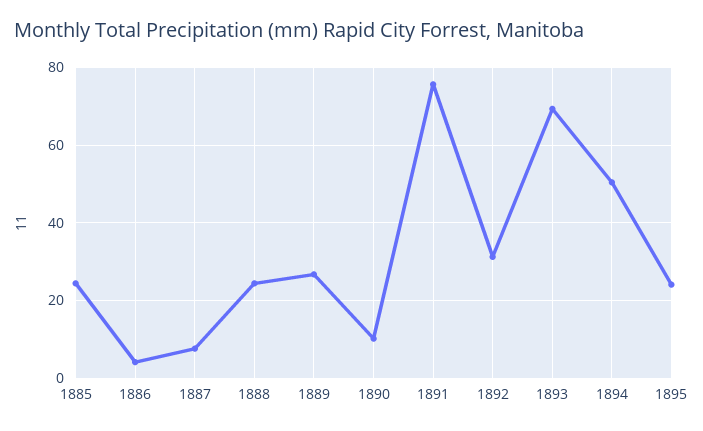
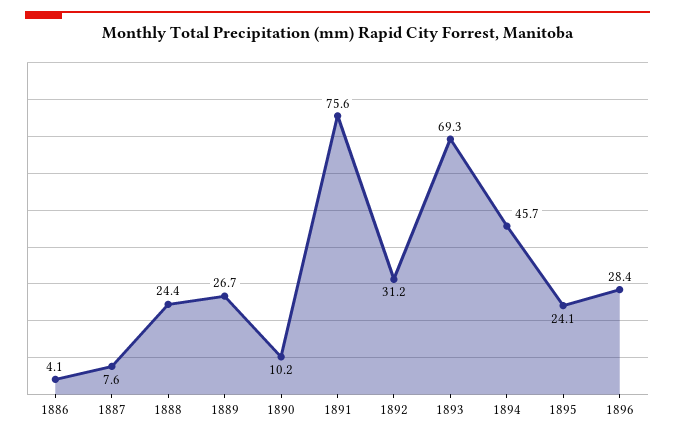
1885: 24 -> none
1894: 50 -> 45.7
1896: none -> 28.4

